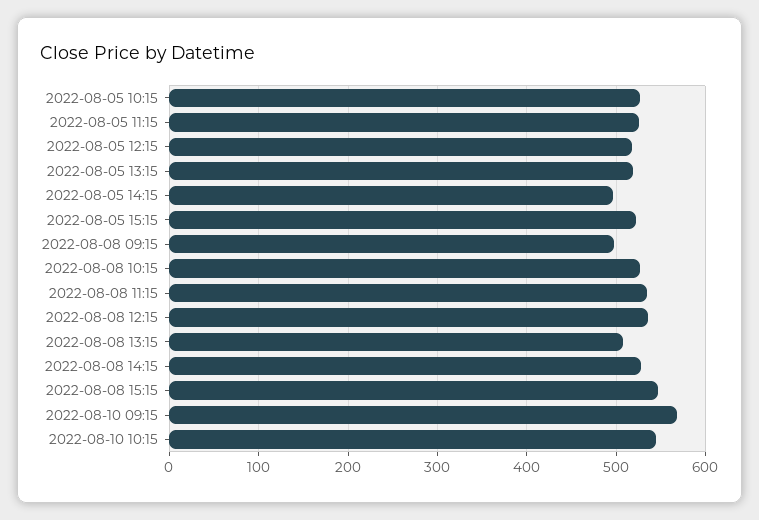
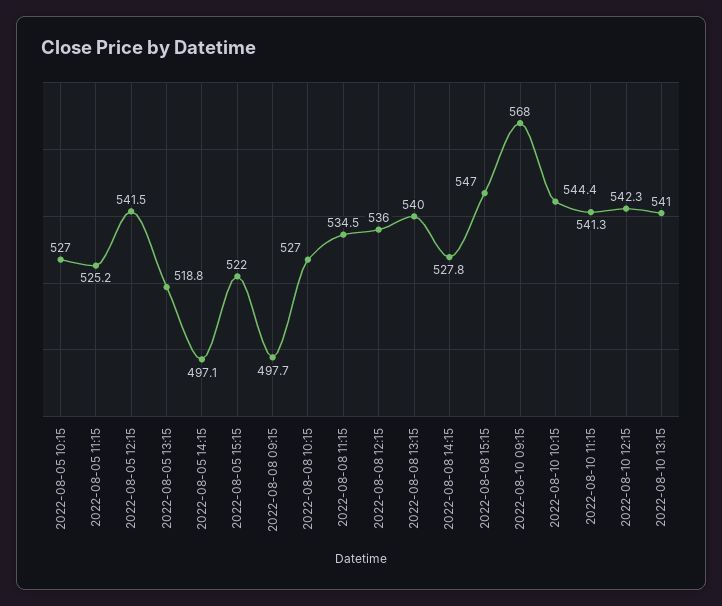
2022-08-05 12:15: 520 -> 541.5
2022-08-08 13:15: 510 -> 540
2022-08-10 11:15: none -> 541.3
2022-08-10 12:15: none -> 542.3
2022-08-10 13:15: none -> 541

